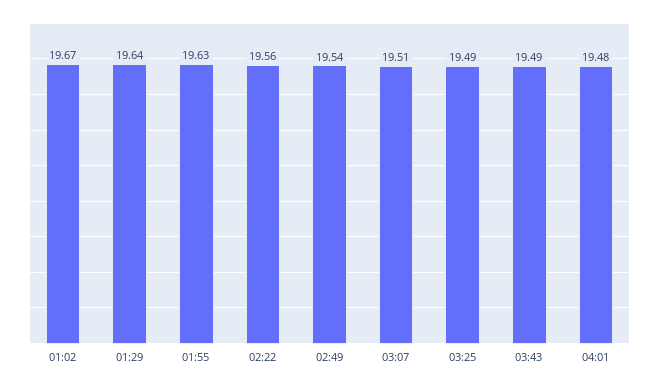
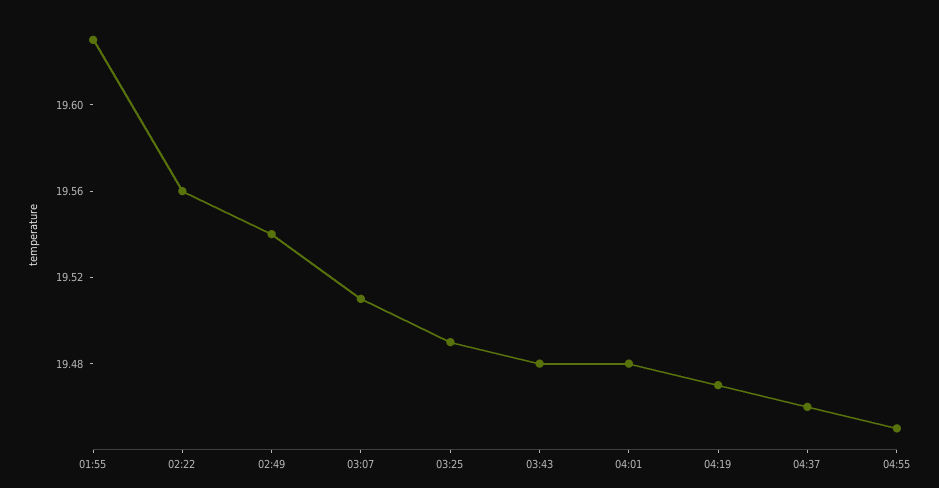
01:02: 19.67 -> none
01:29: 19.64 -> none
03:43: 19.49 -> 19.48
04:19: none -> 19.47
04:37: none -> 19.46
04:55: none -> 19.45

